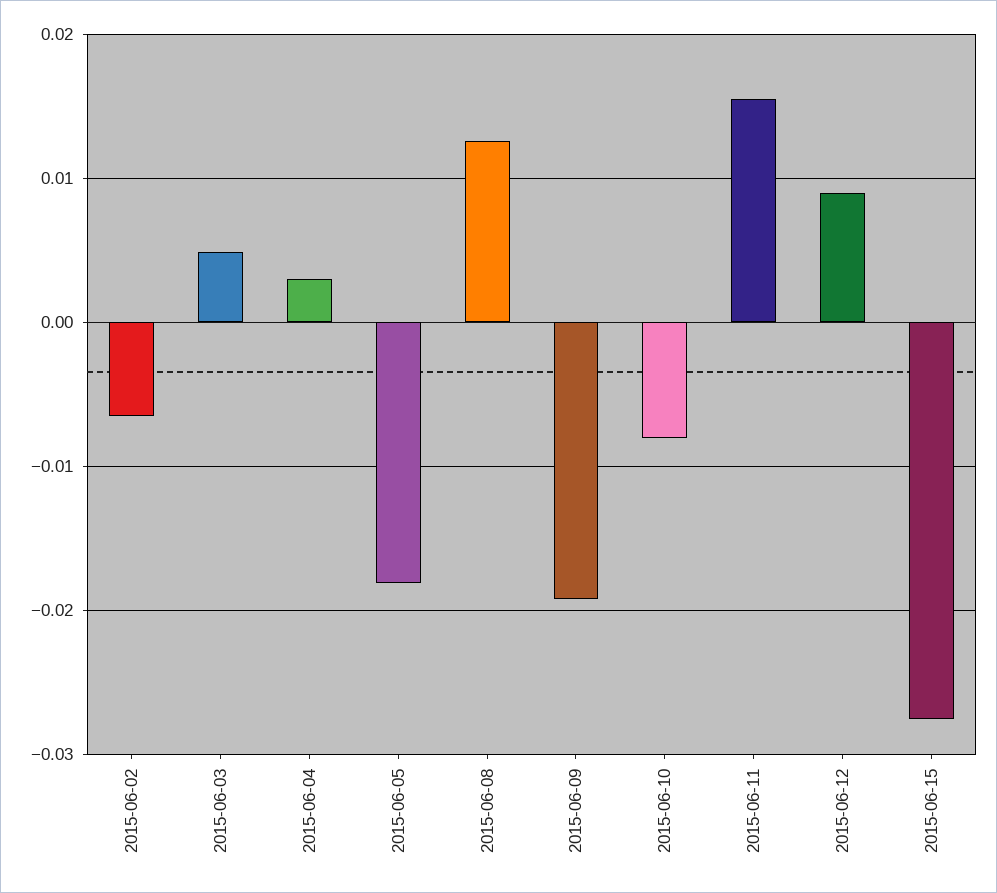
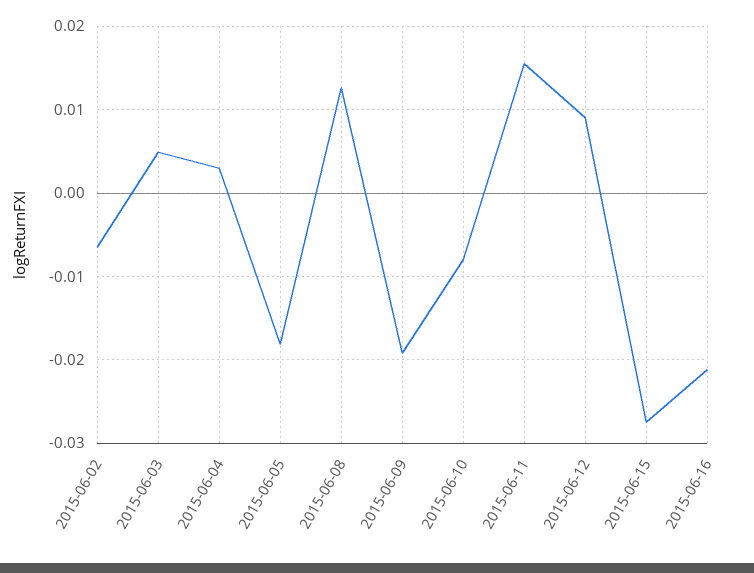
2015-06-16: none -> -0.021

